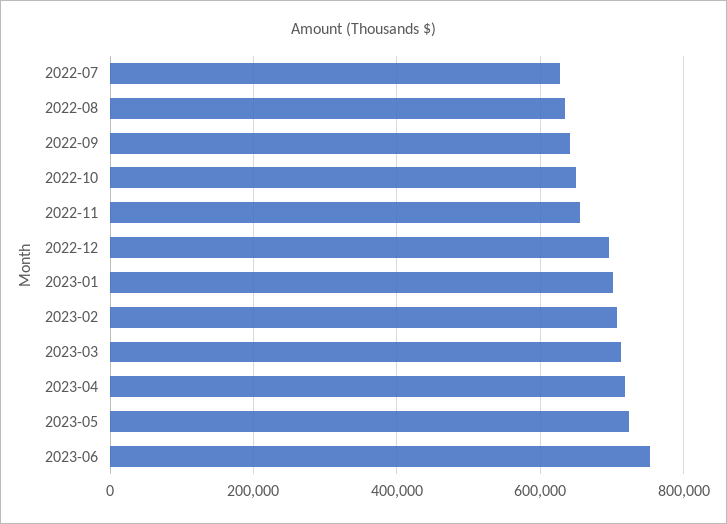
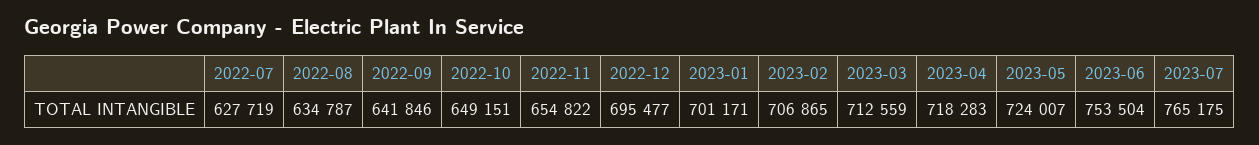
2023-07: none -> 765175

